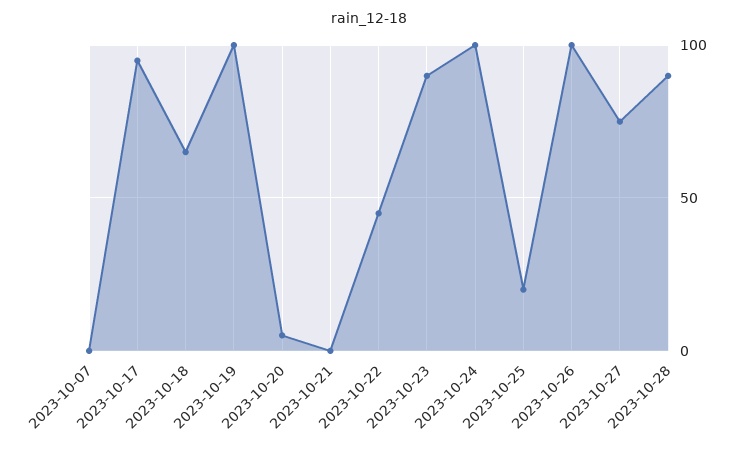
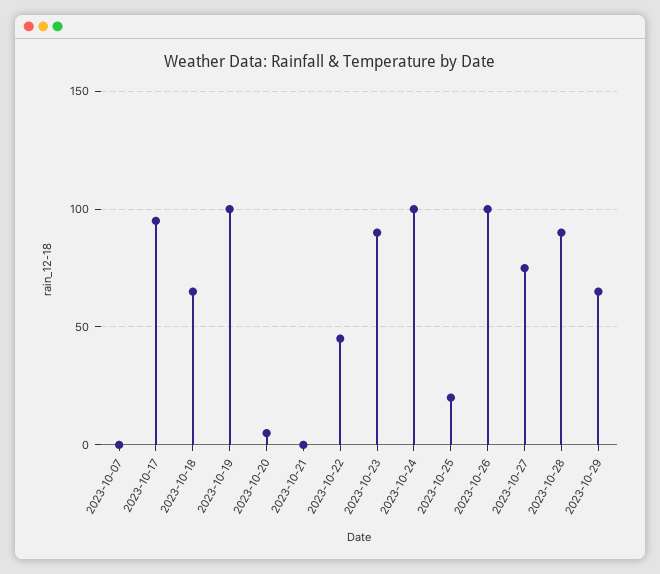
2023-10-29: none -> 65

